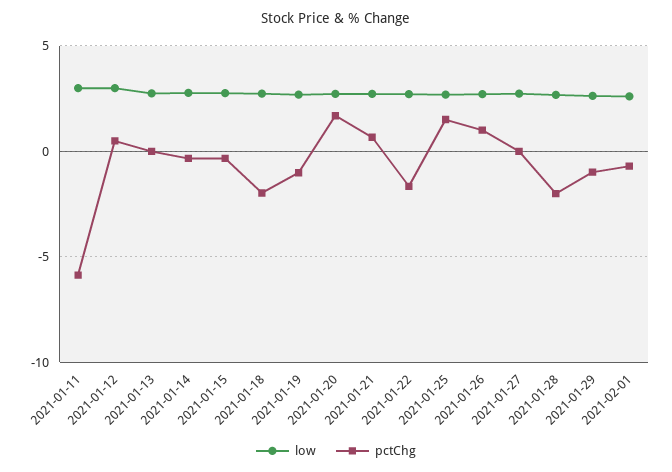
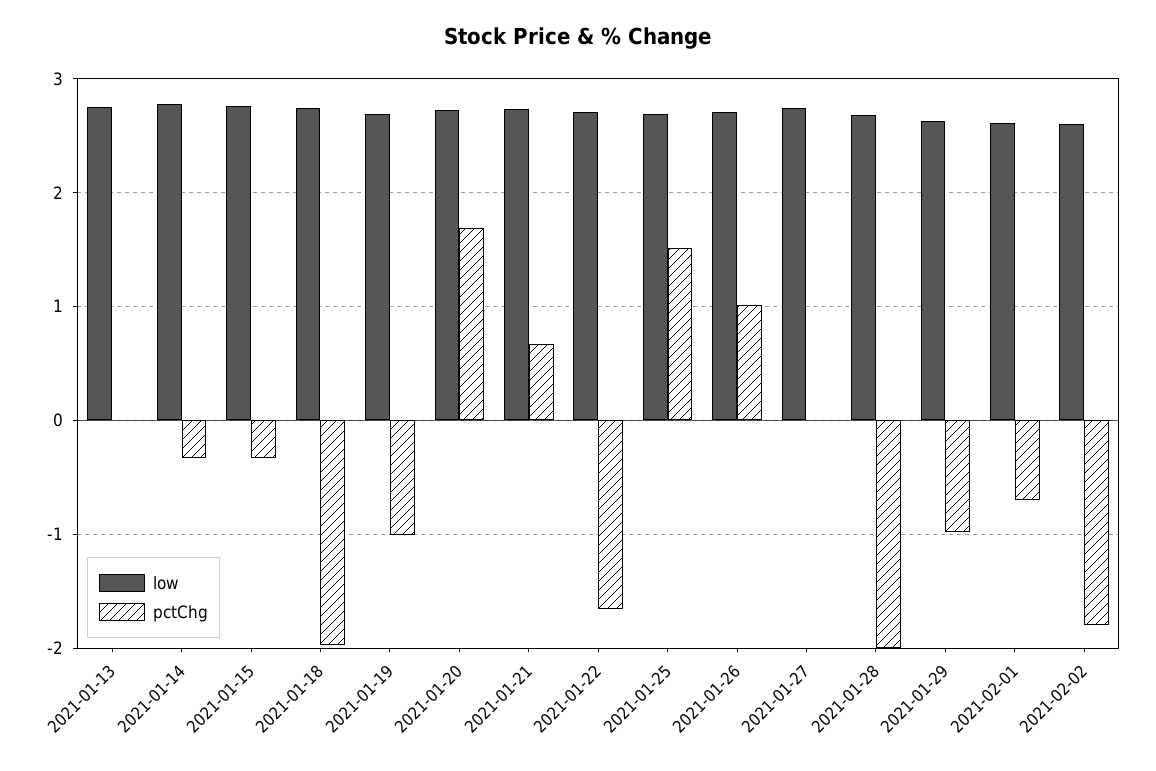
low, 2021-01-11: 3 -> none
pctChg, 2021-01-11: -6 -> none
low, 2021-01-12: 3 -> none
pctChg, 2021-01-12: 0.5 -> none
low, 2021-02-02: none -> 2.6
pctChg, 2021-02-02: none -> -1.8

